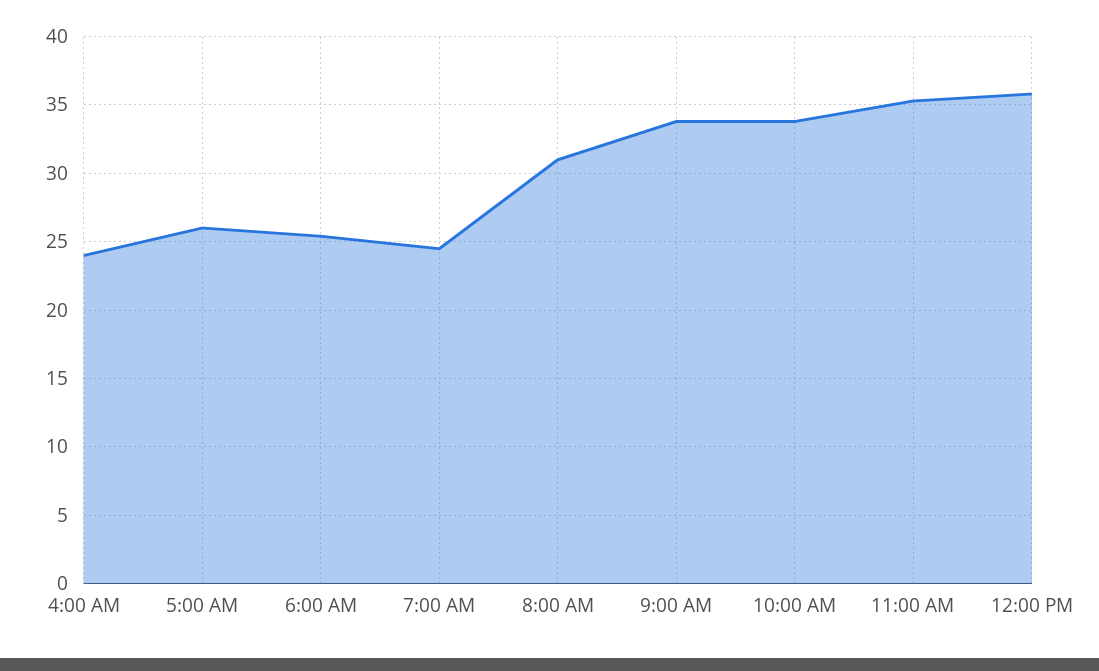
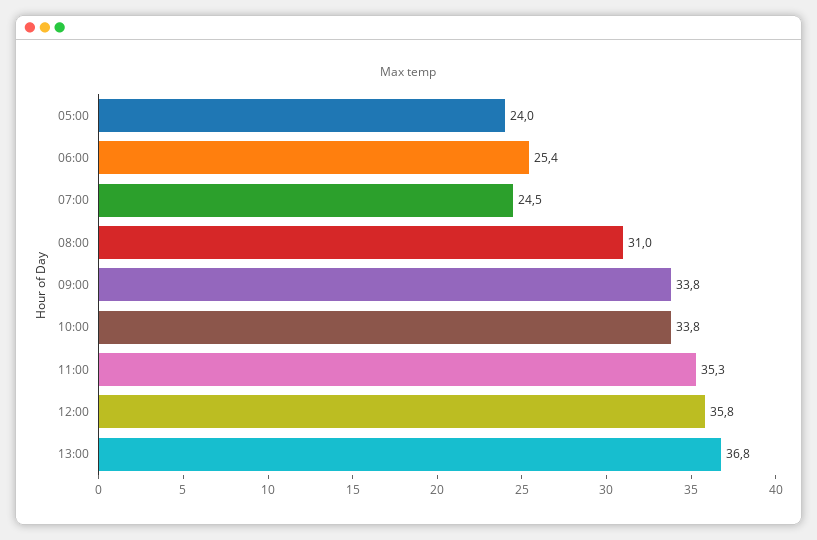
4:00 AM: 24 -> none
5:00 AM: 26 -> 24
13:00: none -> 36.8

